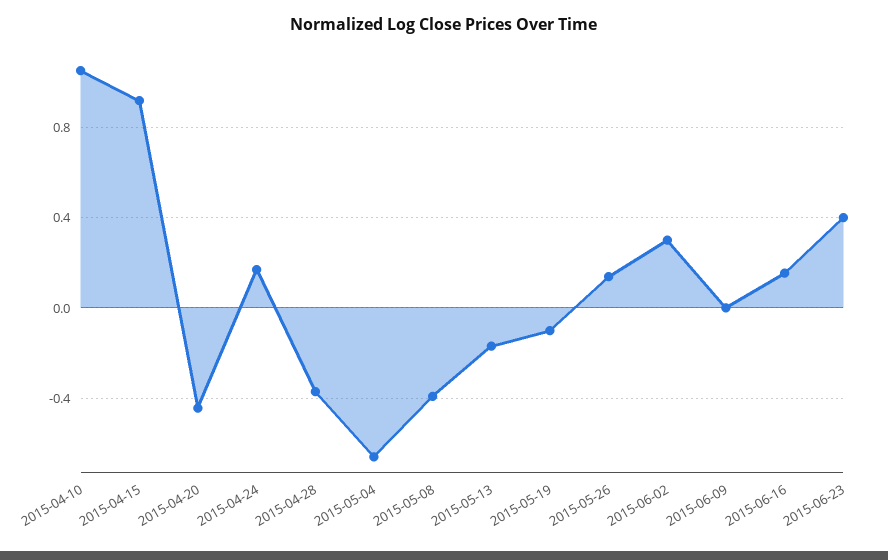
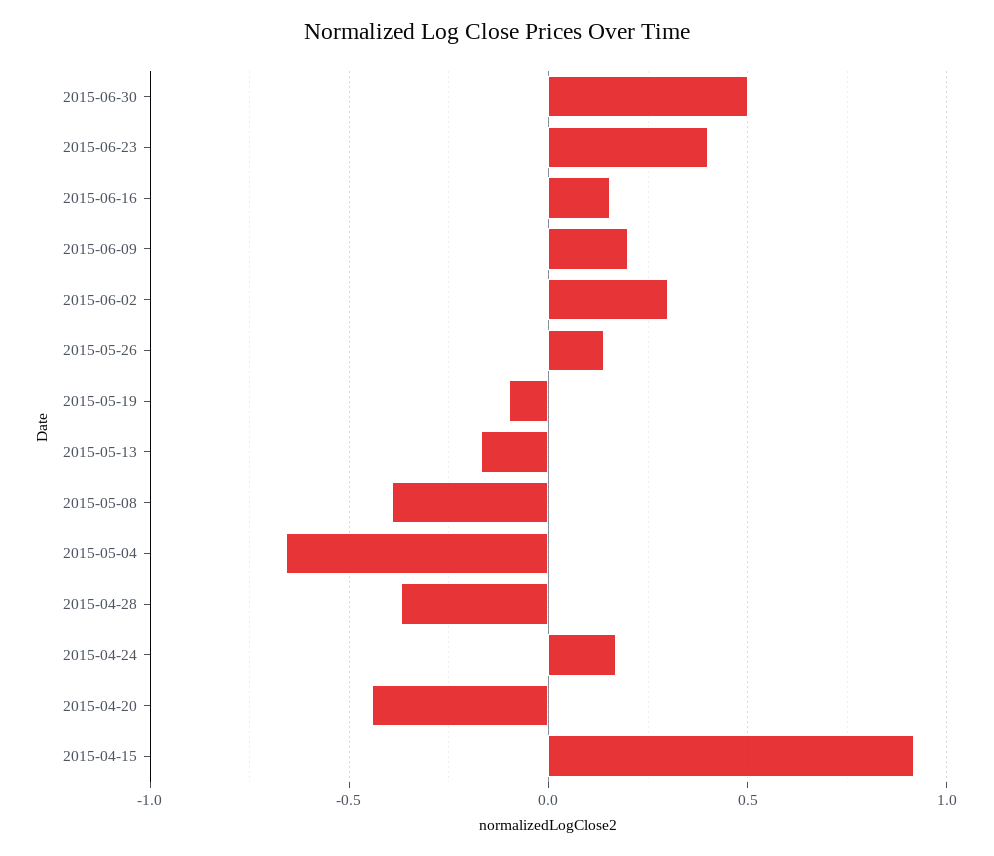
2015-04-10: 1.05 -> none
2015-06-09: 0 -> 0.2
2015-06-30: none -> 0.5

